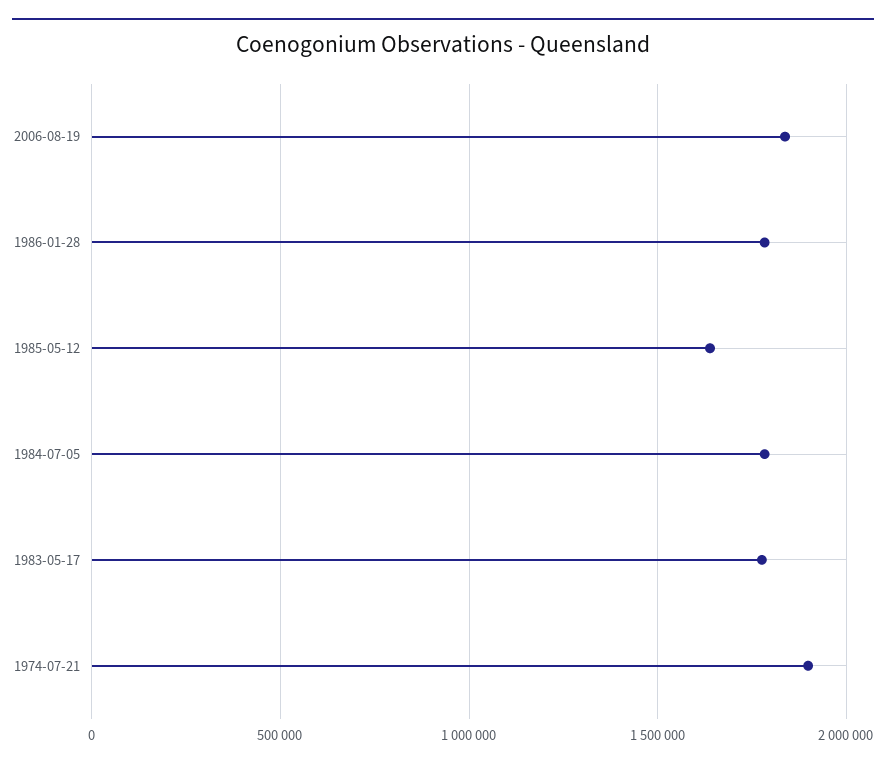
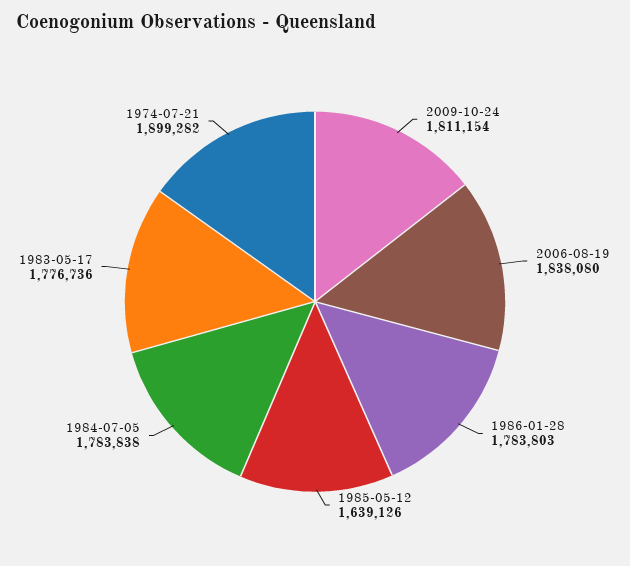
2009-10-24: none -> 1811154

